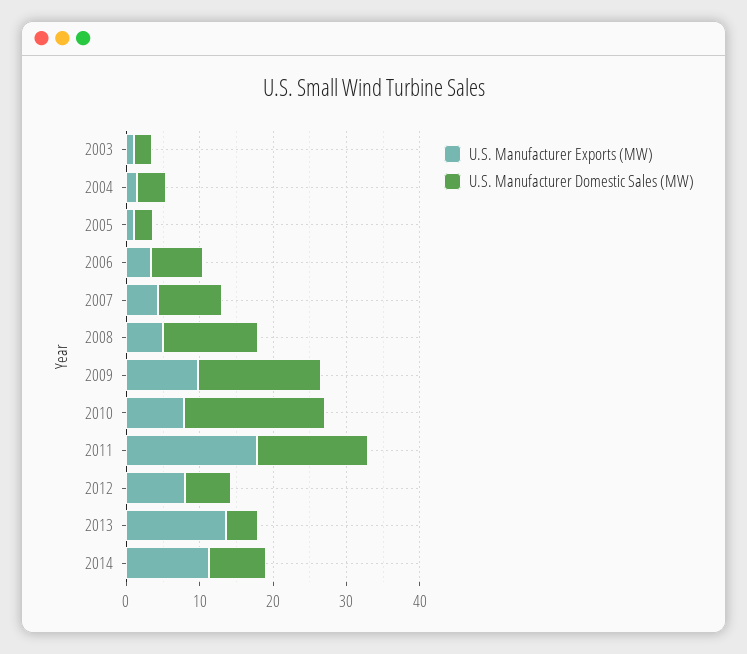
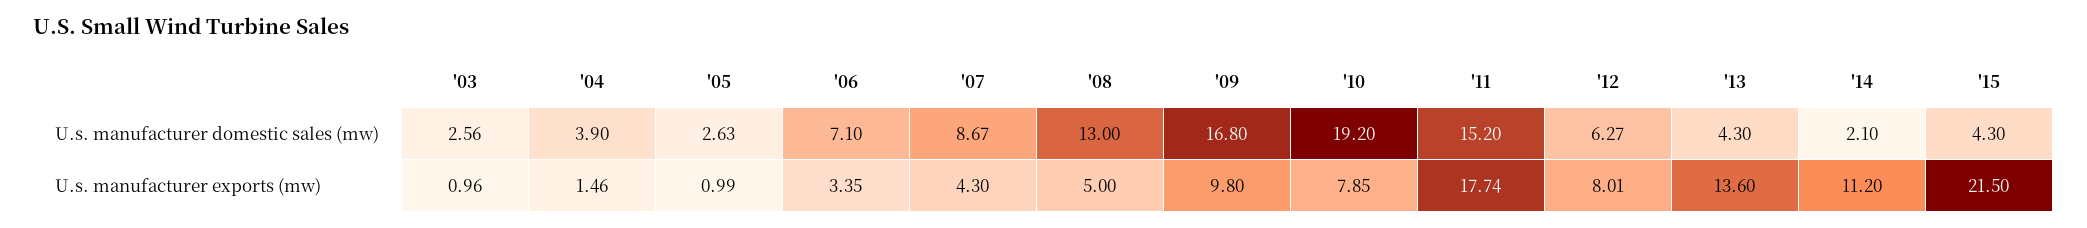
U.S. Manufacturer Domestic Sales (MW), 2014: 8 -> 2.1
U.S. Manufacturer Domestic Sales (MW), '15: none -> 4.3
U.S. Manufacturer Exports (MW), '15: none -> 21.5

